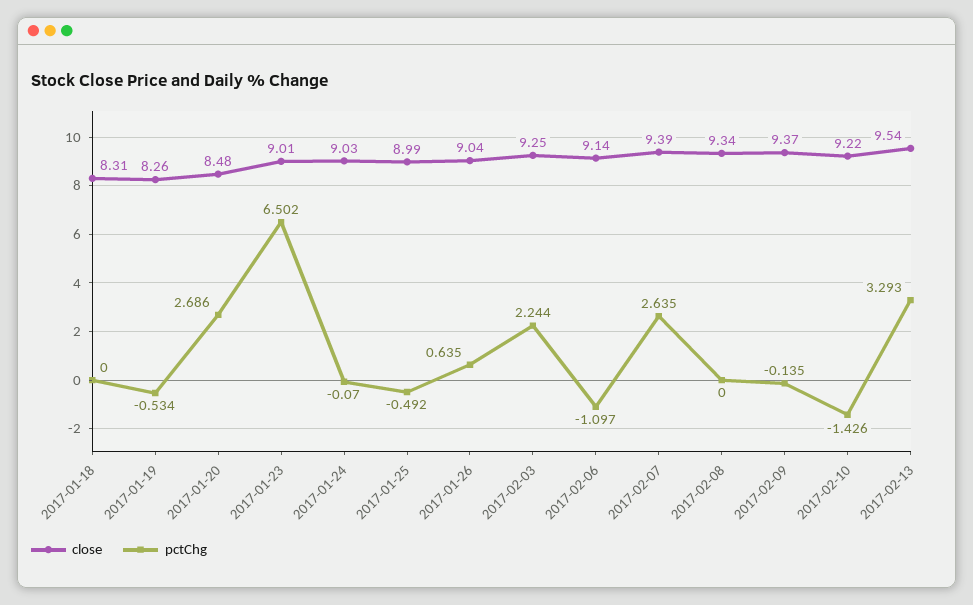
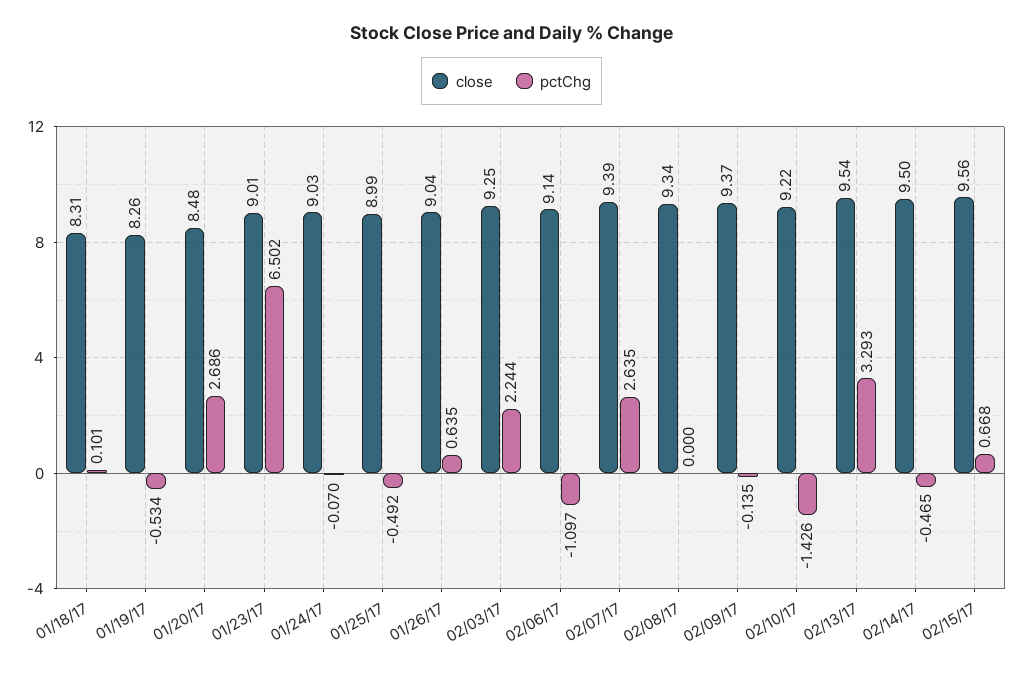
pctChg, 2017-01-18: 0 -> 0.101
close, 02/14/17: none -> 9.5
pctChg, 02/14/17: none -> -0.465
close, 02/15/17: none -> 9.56
pctChg, 02/15/17: none -> 0.668

